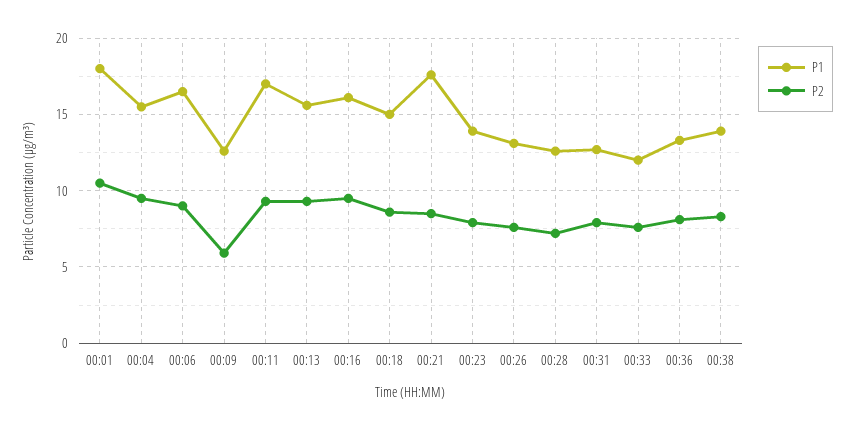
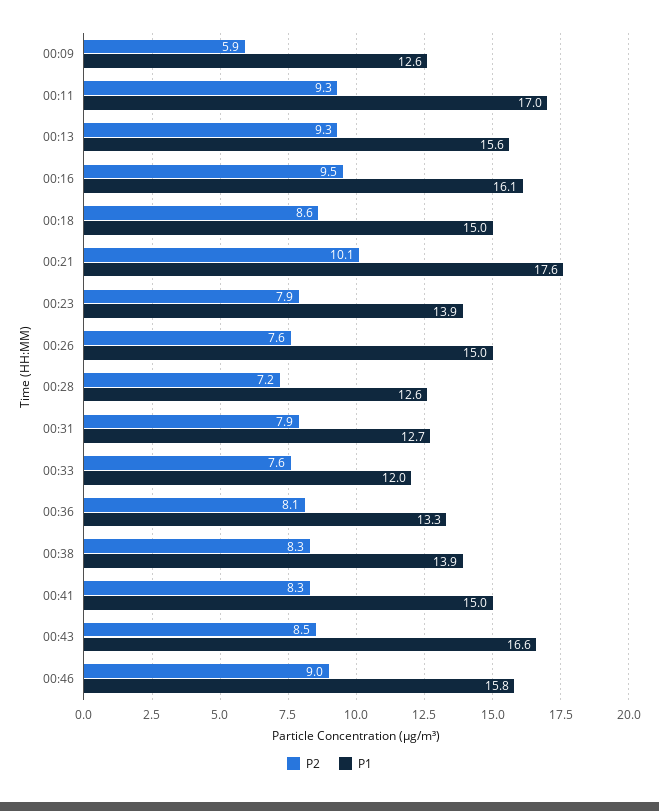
P1, 00:01: 18 -> none
P2, 00:01: 10.5 -> none
P1, 00:04: 15.5 -> none
P2, 00:04: 9.5 -> none
P1, 00:06: 16.5 -> none
P2, 00:06: 9 -> none
P2, 00:21: 8.5 -> 10.1
P1, 00:26: 13 -> 15
P2, 00:41: none -> 8.3
P1, 00:41: none -> 15
P2, 00:43: none -> 8.5
P1, 00:43: none -> 16.6
P2, 00:46: none -> 9
P1, 00:46: none -> 15.8

